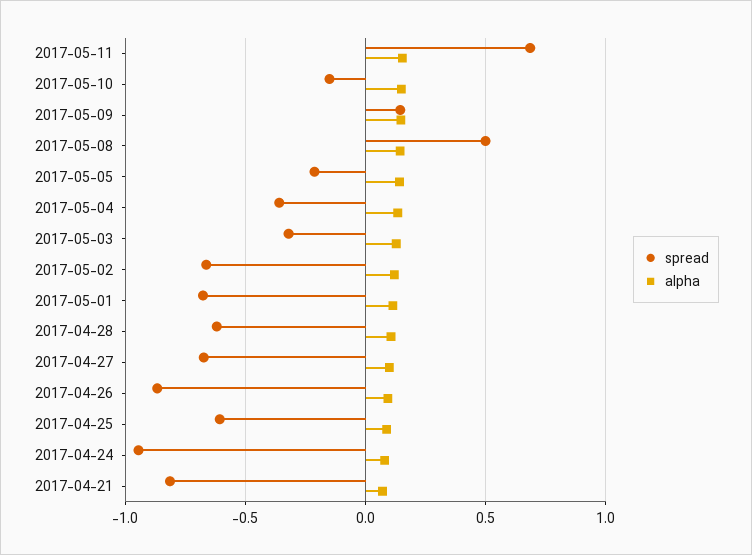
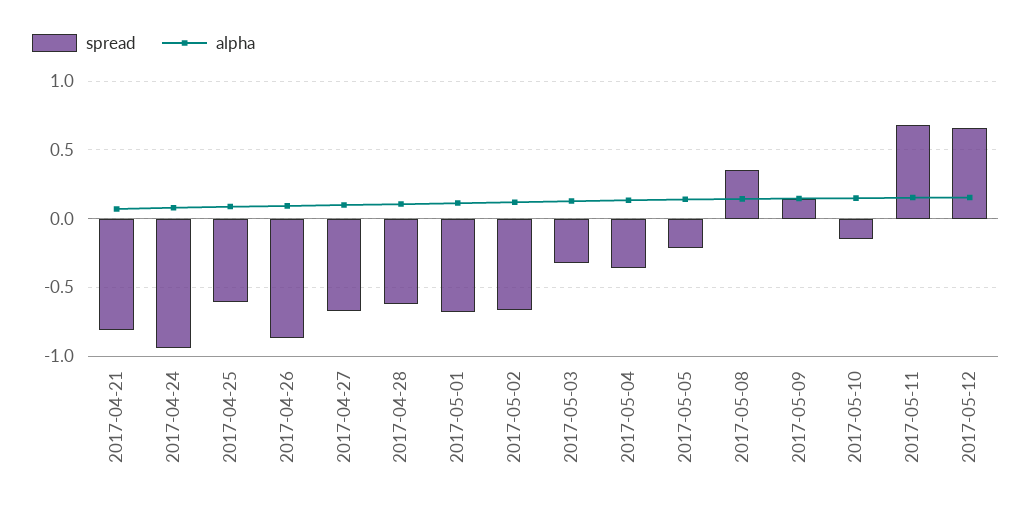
spread, 2017-05-08: 0.5 -> 0.35
spread, 2017-05-12: none -> 0.65
alpha, 2017-05-12: none -> 0.15

